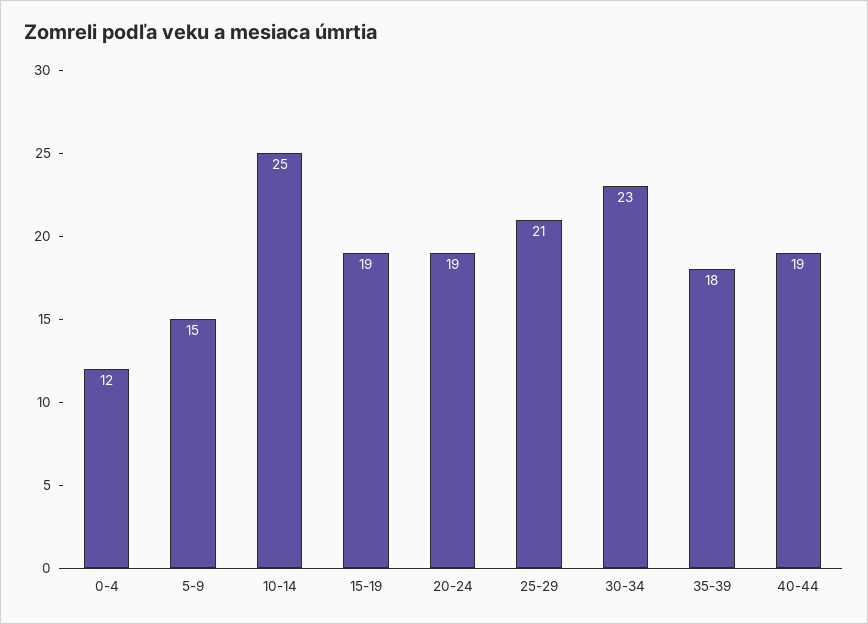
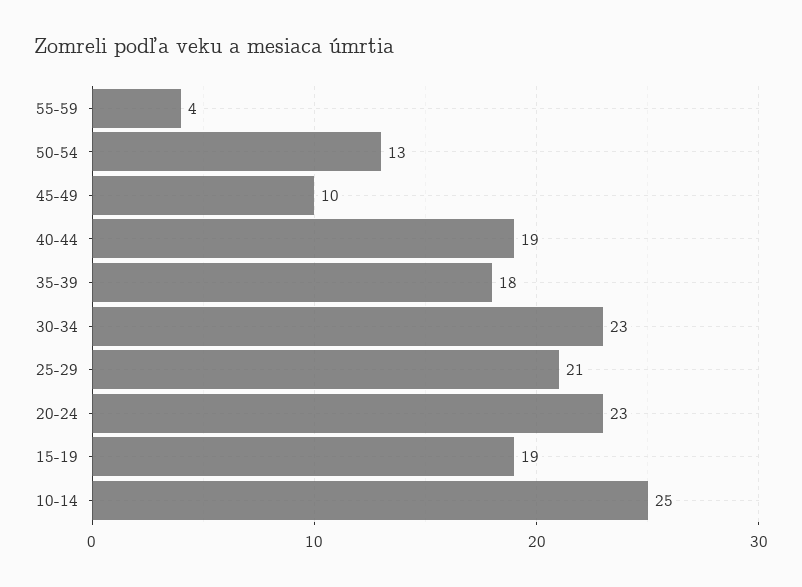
0-4: 12 -> none
5-9: 15 -> none
20-24: 19 -> 23
55-59: none -> 4
50-54: none -> 13
45-49: none -> 10

